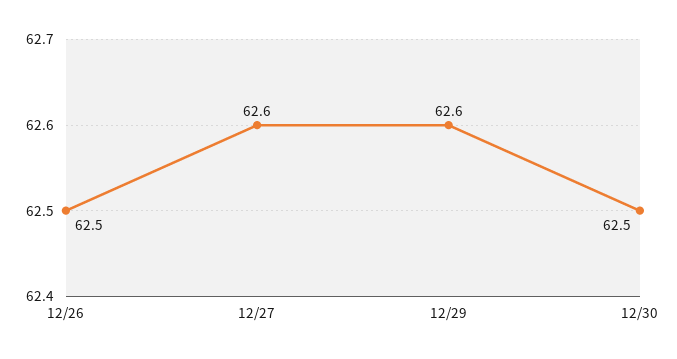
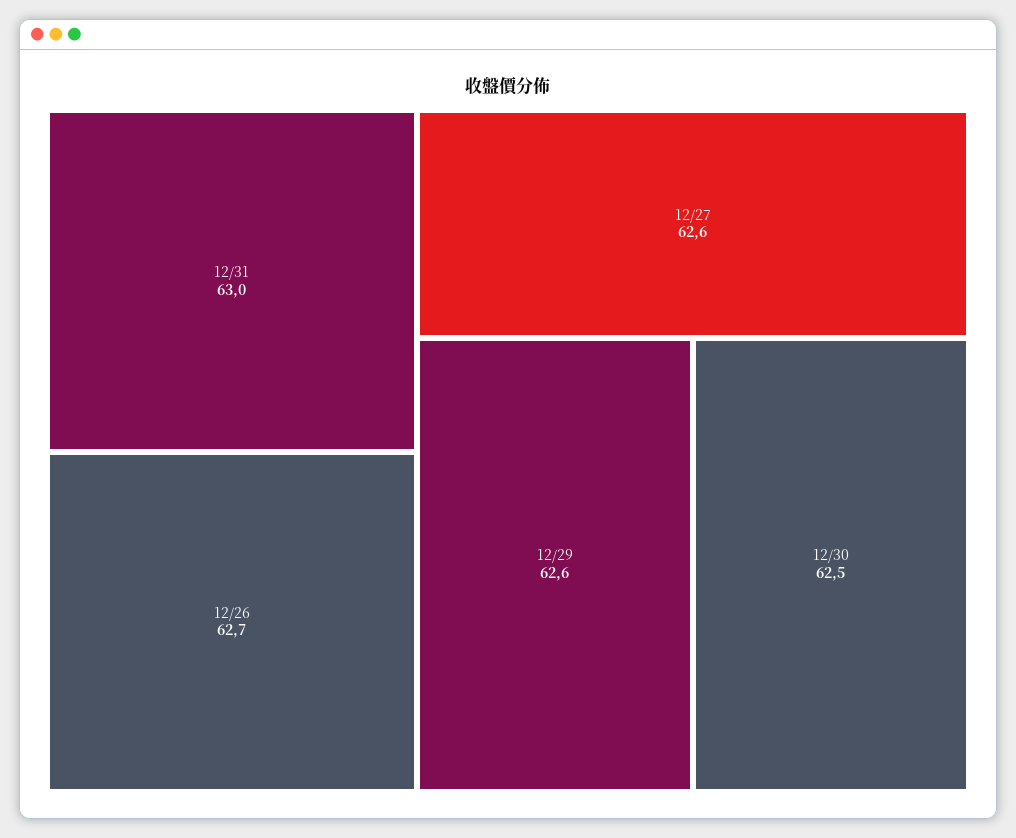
12/26: 62.5 -> 62.7
12/31: none -> 63

